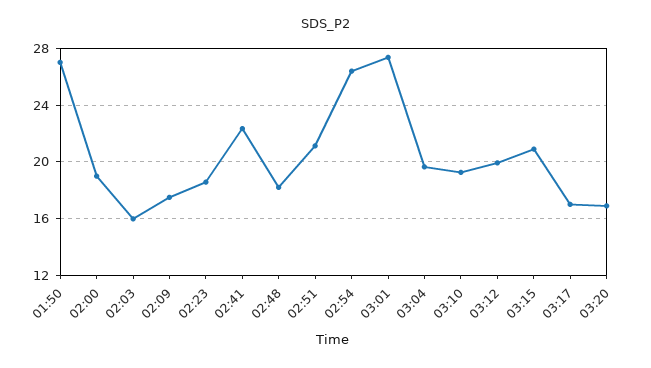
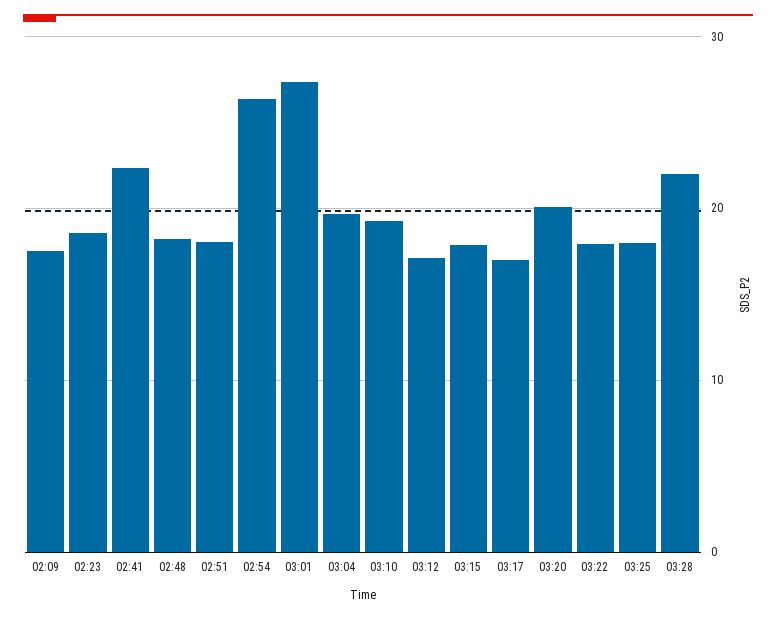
01:50: 27 -> none
02:00: 19 -> none
02:03: 16 -> none
02:51: 21 -> 18
03:12: 20 -> 17
03:15: 21 -> 18
03:20: 17 -> 20
03:22: none -> 18
03:25: none -> 18
03:28: none -> 22

